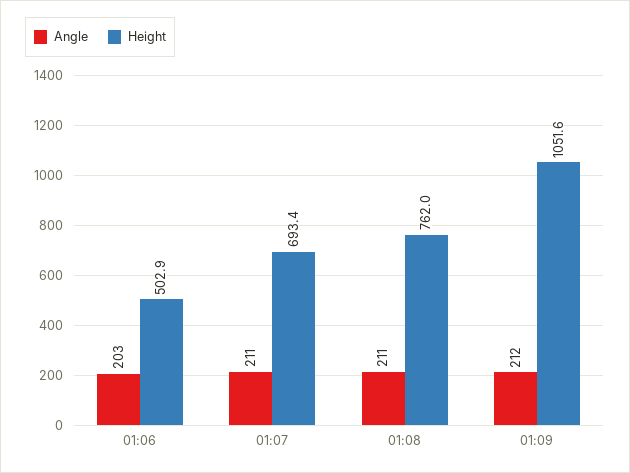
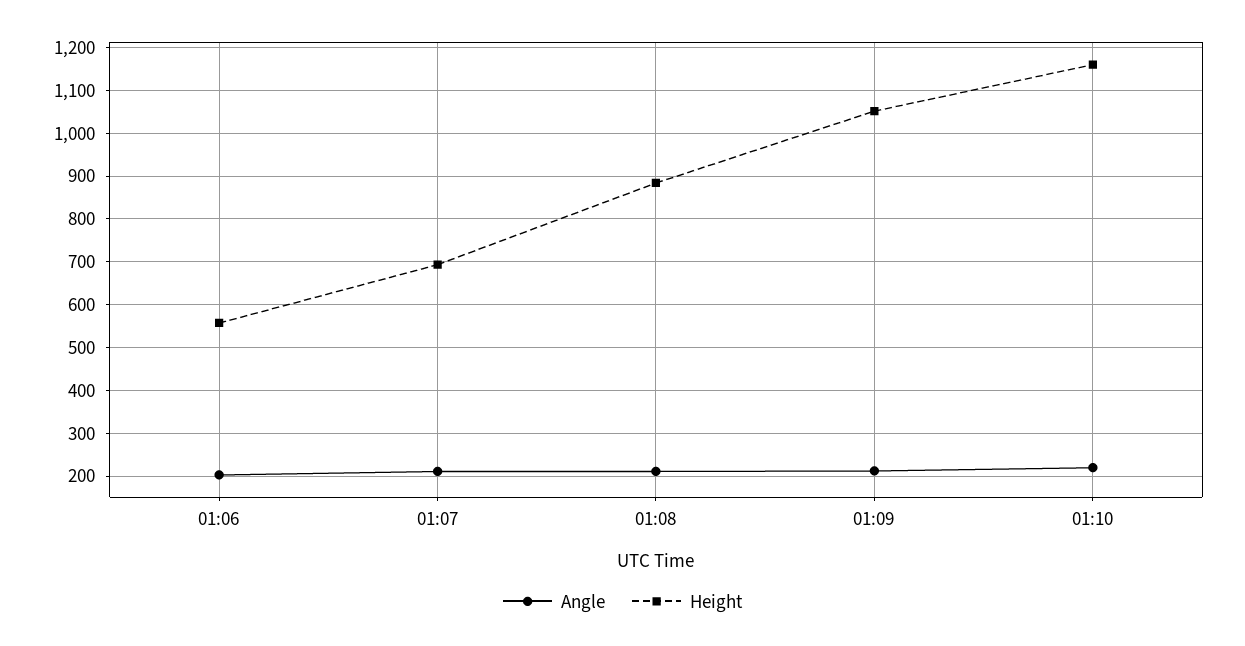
Height, 01:06: 502.9 -> 560
Height, 01:08: 762 -> 880
Angle, 01:10: none -> 220
Height, 01:10: none -> 1160

